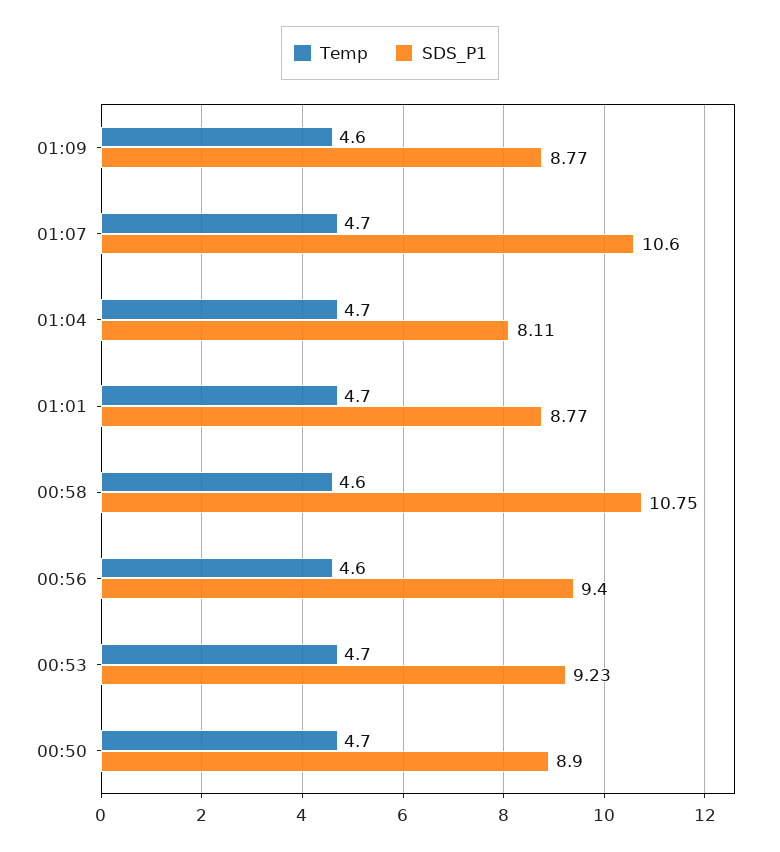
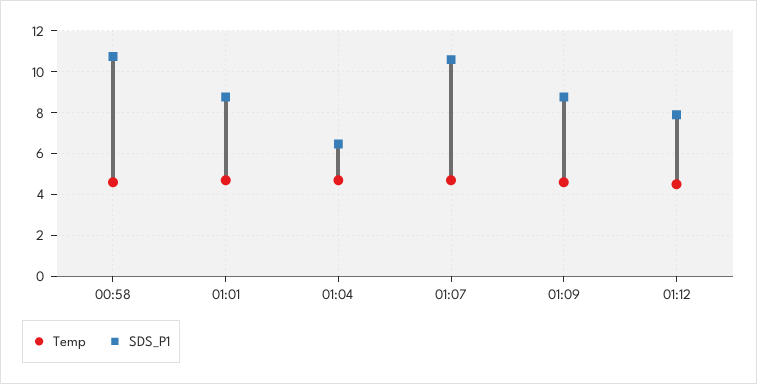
SDS_P1, 01:04: 8.11 -> 6.5
Temp, 00:56: 4.6 -> none
SDS_P1, 00:56: 9.4 -> none
Temp, 00:53: 4.7 -> none
SDS_P1, 00:53: 9.23 -> none
Temp, 00:50: 4.7 -> none
SDS_P1, 00:50: 8.9 -> none
Temp, 01:12: none -> 4.5
SDS_P1, 01:12: none -> 8

